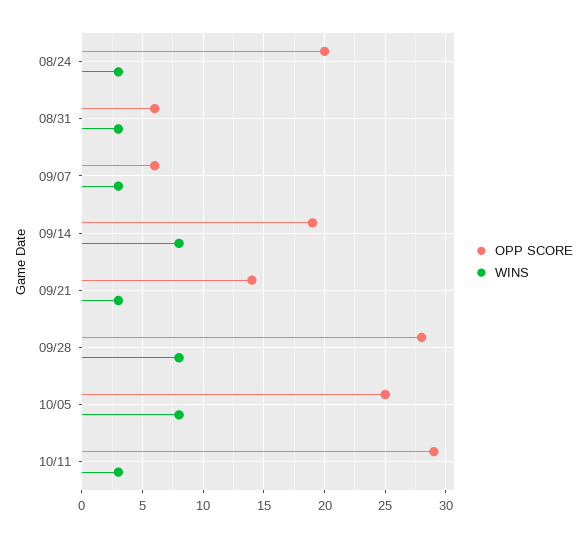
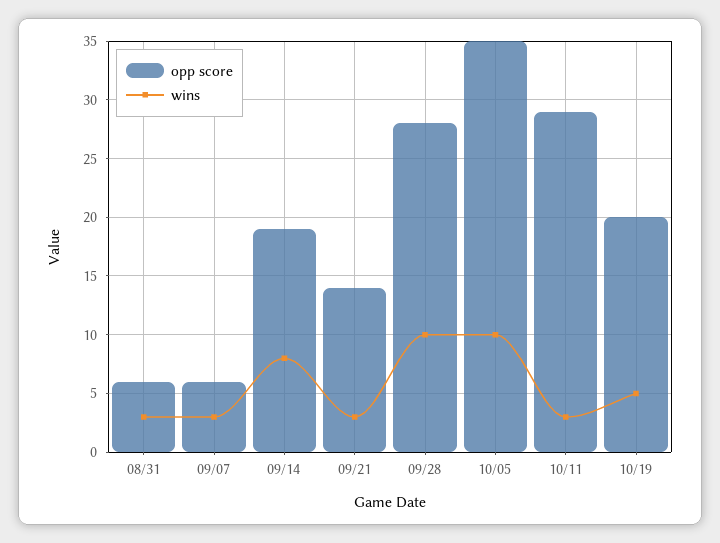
OPP SCORE, 08/24: 20 -> none
WINS, 08/24: 3 -> none
WINS, 09/28: 8 -> 10
OPP SCORE, 10/05: 25 -> 35
WINS, 10/05: 8 -> 10
OPP SCORE, 10/19: none -> 20
WINS, 10/19: none -> 5

